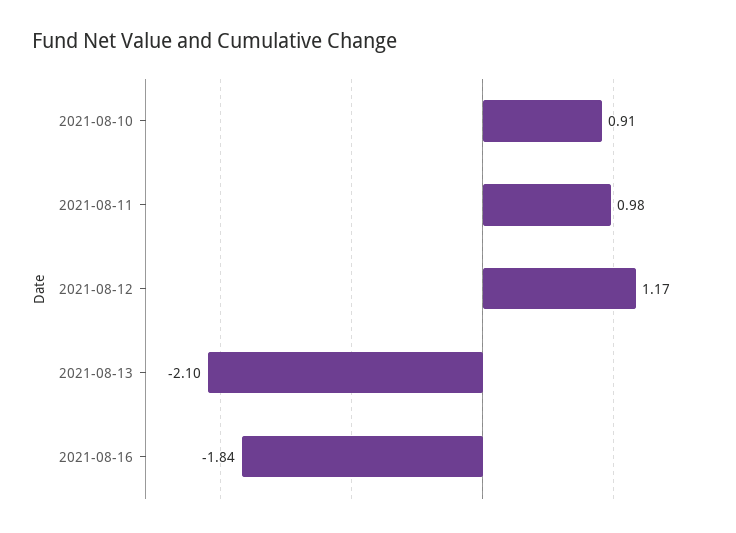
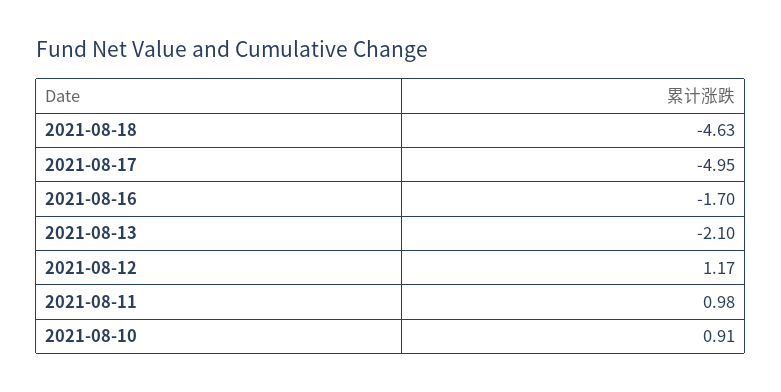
2021-08-16: -1.84 -> -1.7
2021-08-18: none -> -4.63
2021-08-17: none -> -4.95

